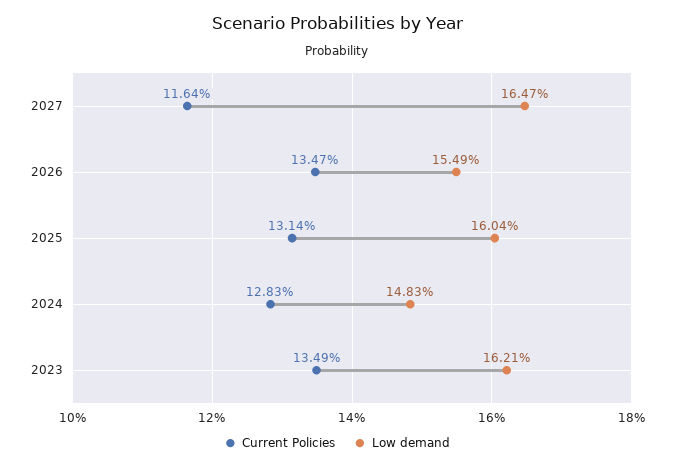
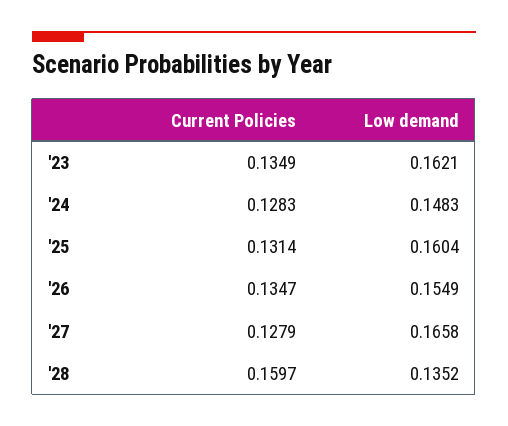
Current Policies, 2027: 0.1164 -> 0.1279
Low demand, 2027: 0.1647 -> 0.1658
Current Policies, '28: none -> 0.1597
Low demand, '28: none -> 0.1352

